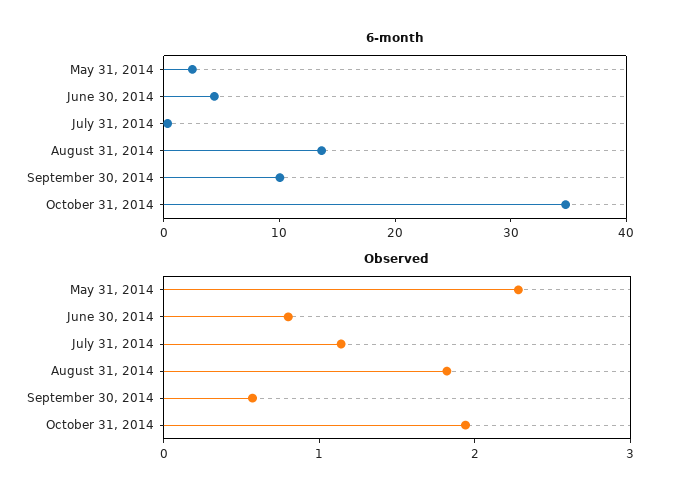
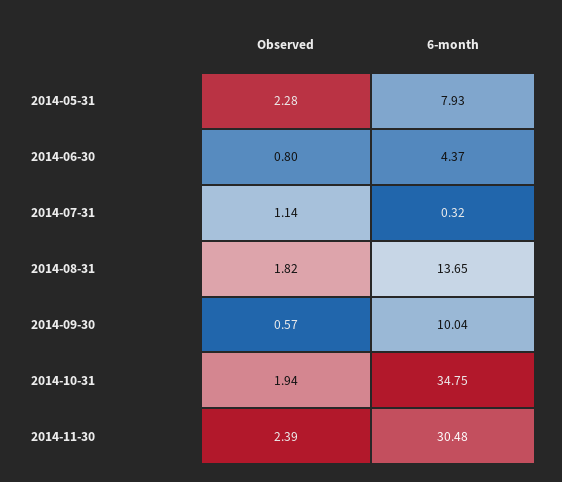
6-month, May 31, 2014: 2 -> 7.93
Observed, 2014-11-30: none -> 2.39
6-month, 2014-11-30: none -> 30.48

